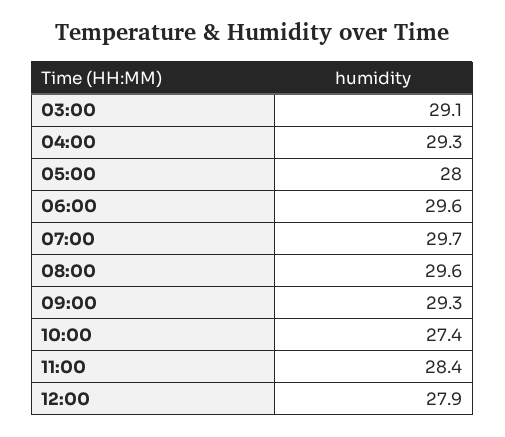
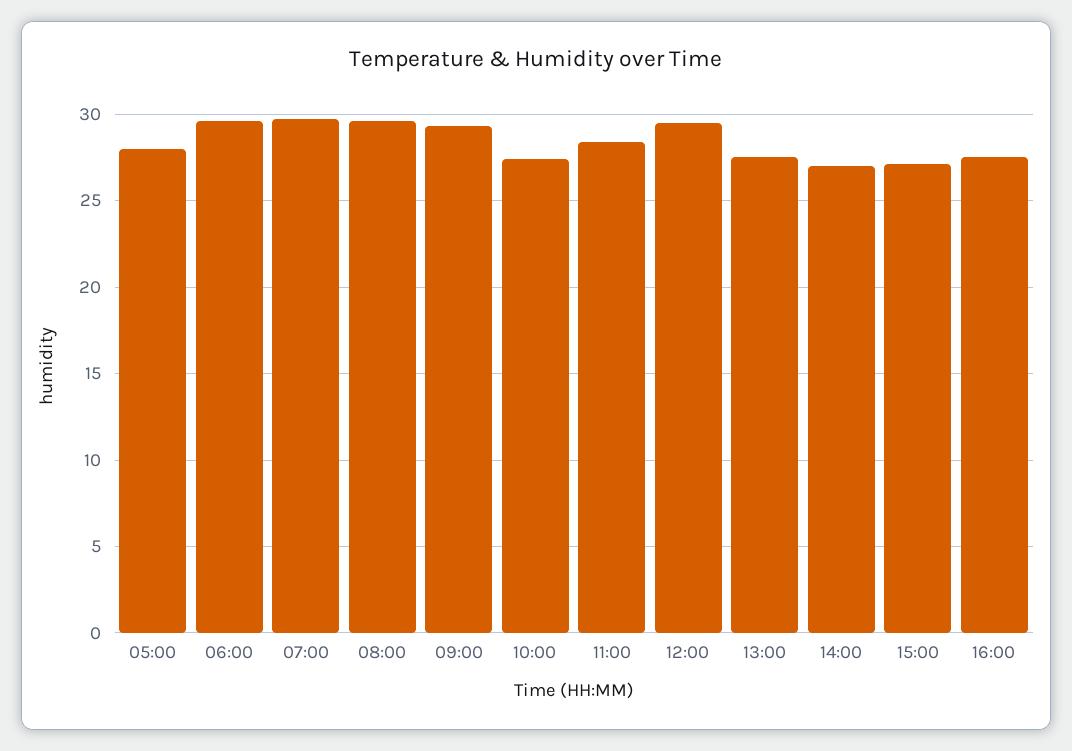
03:00: 29.1 -> none
04:00: 29.3 -> none
12:00: 27.9 -> 29.5
13:00: none -> 27.5
14:00: none -> 27
15:00: none -> 27
16:00: none -> 27.5

